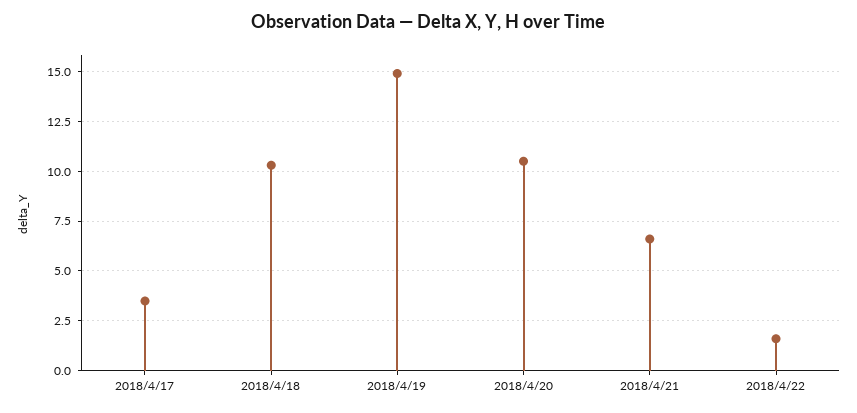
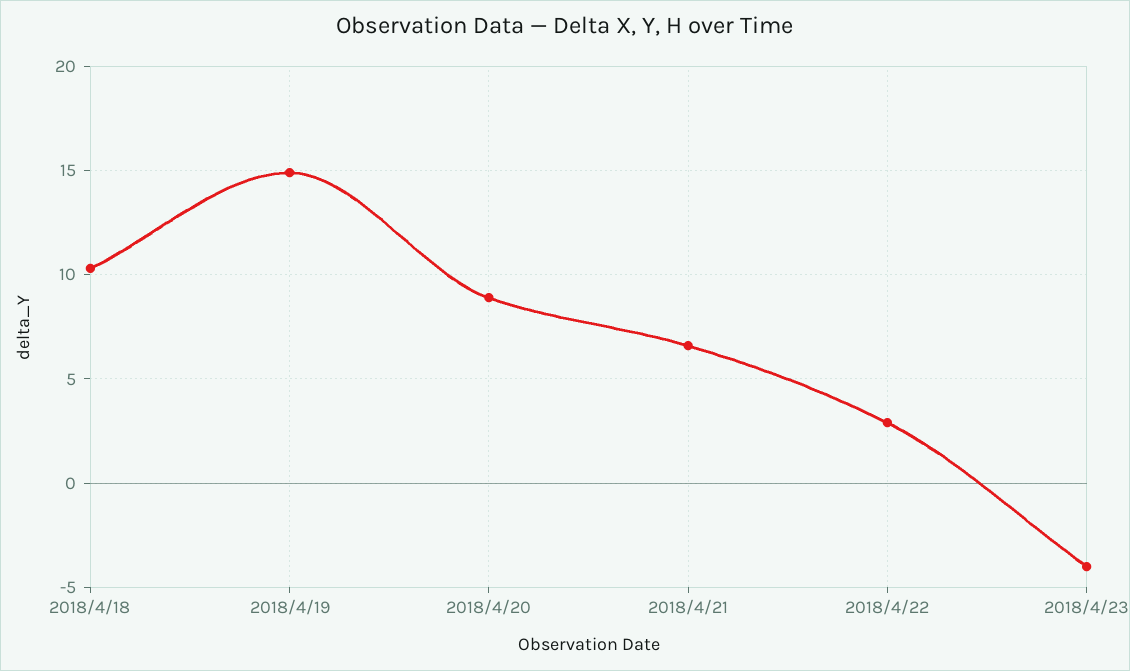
2018/4/17: 3.5 -> none
2018/4/20: 10.5 -> 9
2018/4/22: 1.5 -> 3
2018/4/23: none -> -4

